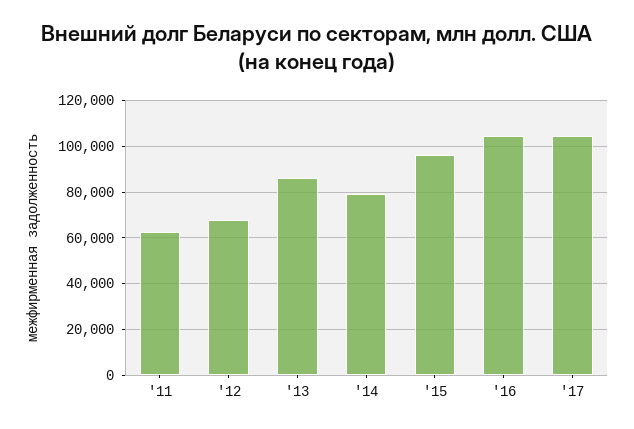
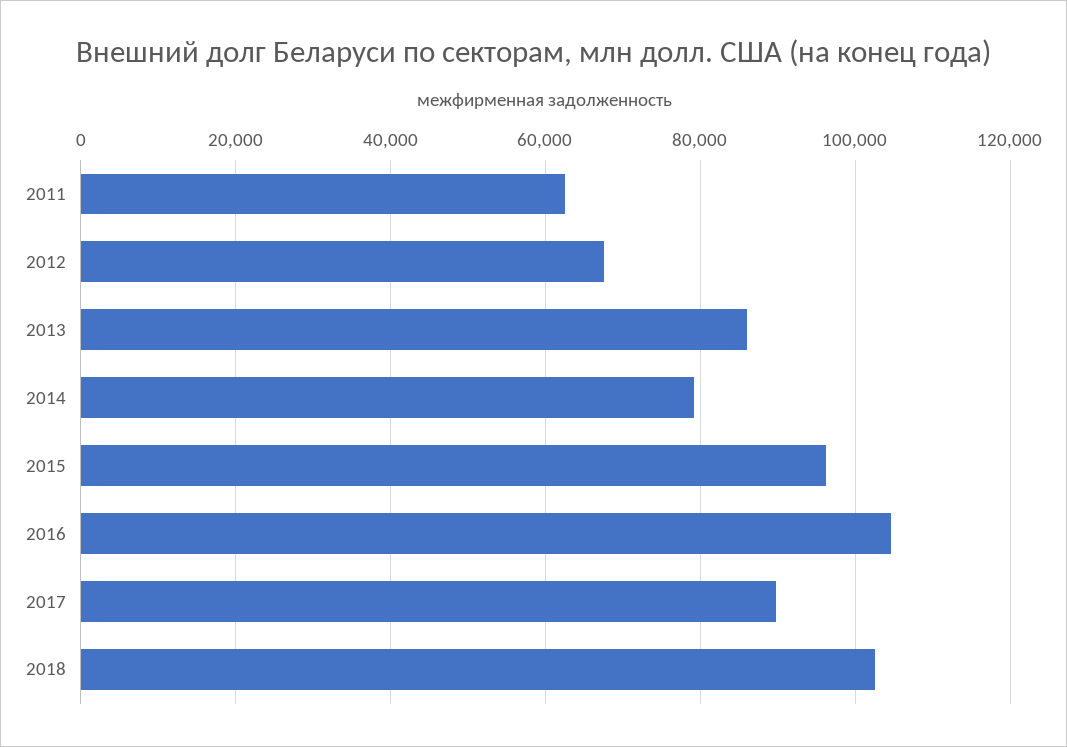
'17: 105000 -> 90000
2018: none -> 102000

